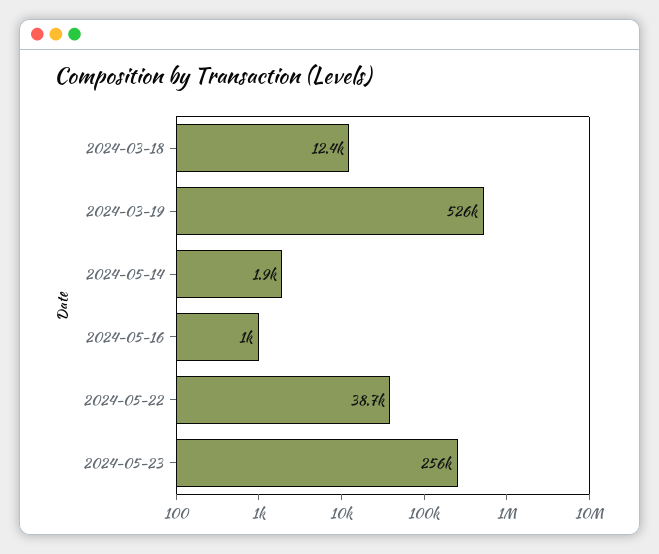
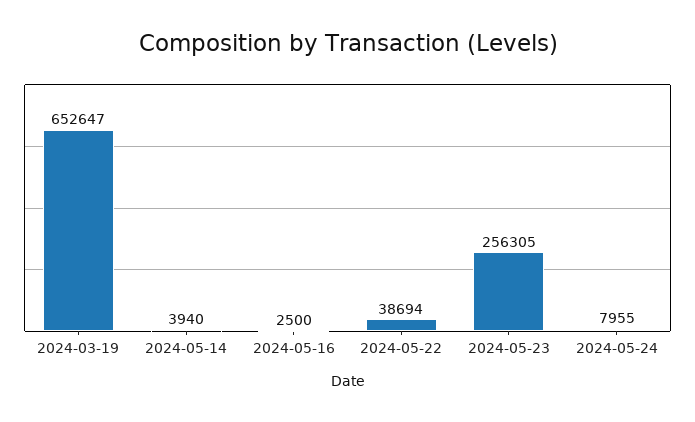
2024-03-18: 12400 -> none
2024-03-19: 526000 -> 652647
2024-05-14: 1900 -> 3940
2024-05-16: 1000 -> 2500
2024-05-24: none -> 7955

